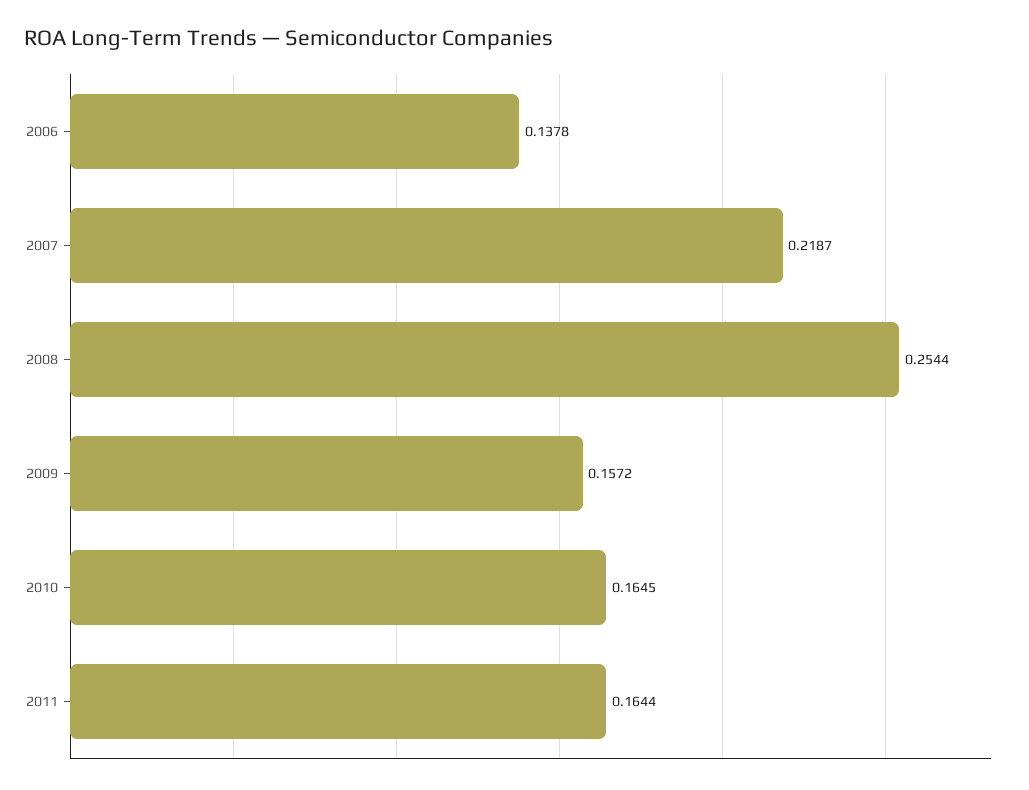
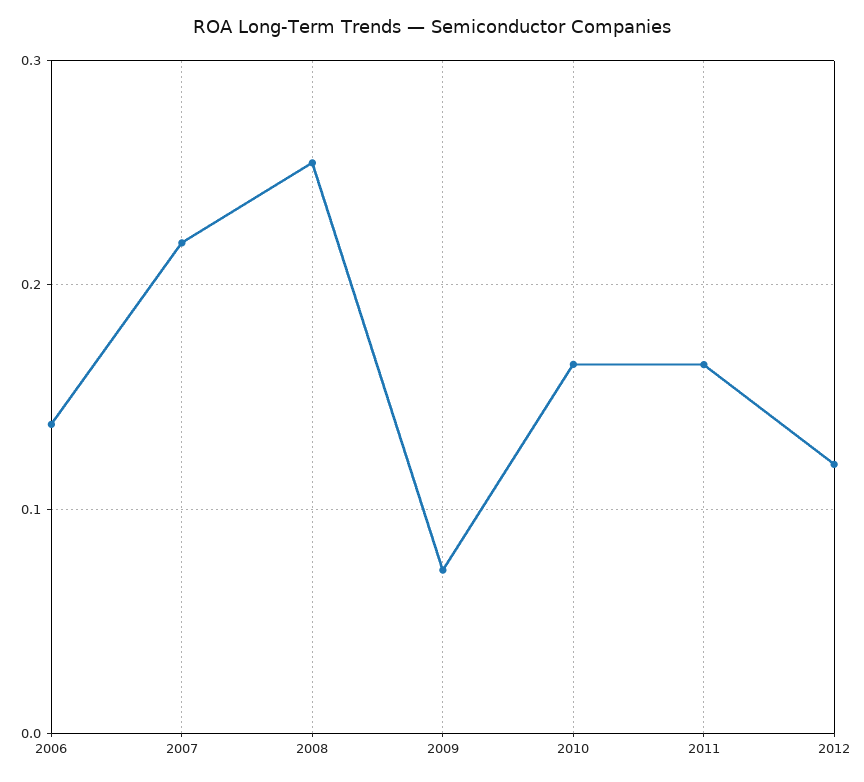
2009: 0.1572 -> 0.07
2012: none -> 0.12

